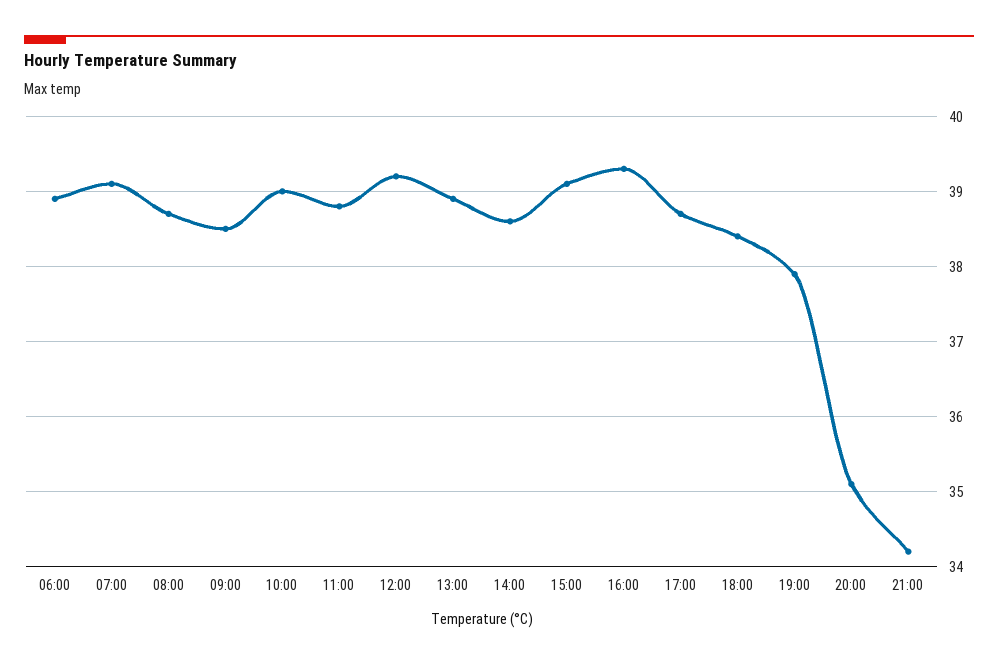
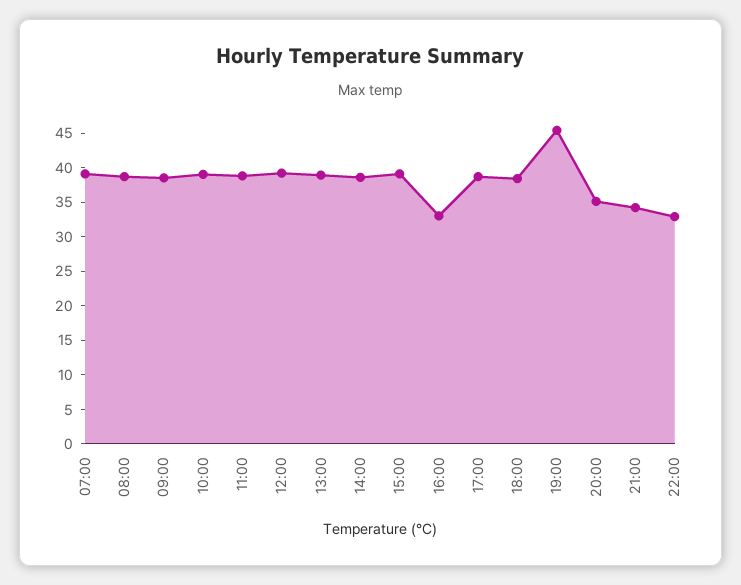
06:00: 38.9 -> none
16:00: 39.3 -> 32.5
19:00: 37.9 -> 45
22:00: none -> 32.5

